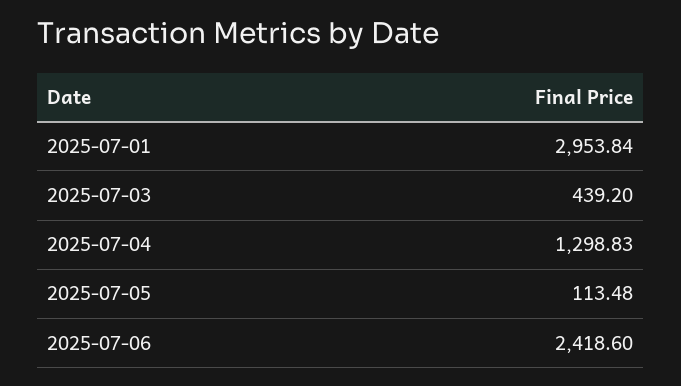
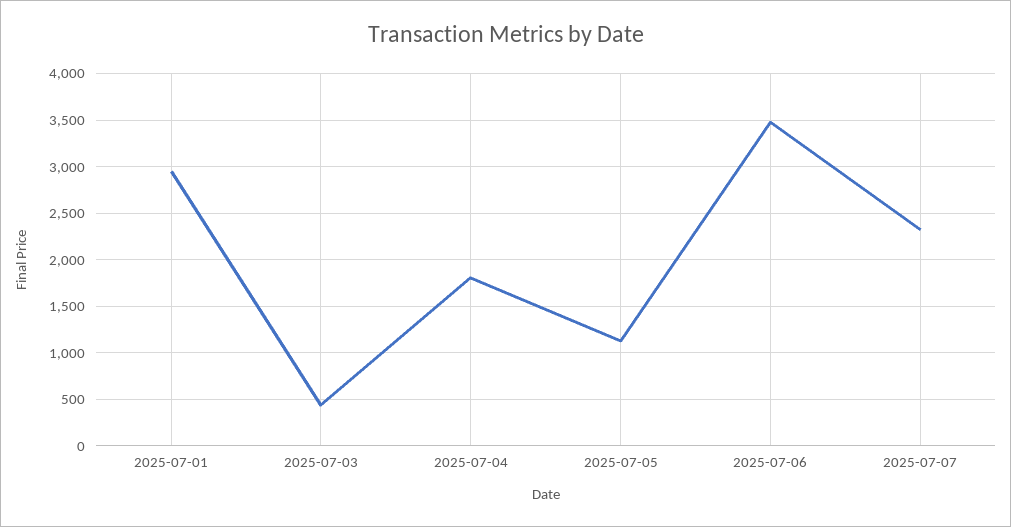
2025-07-04: 1298.83 -> 1800
2025-07-05: 113.48 -> 1100
2025-07-06: 2418.6 -> 3500
2025-07-07: none -> 2300

